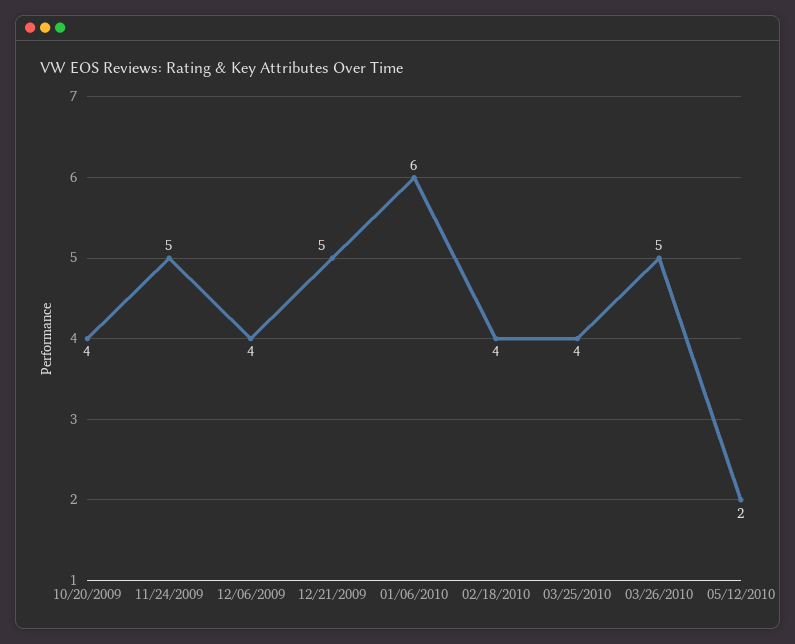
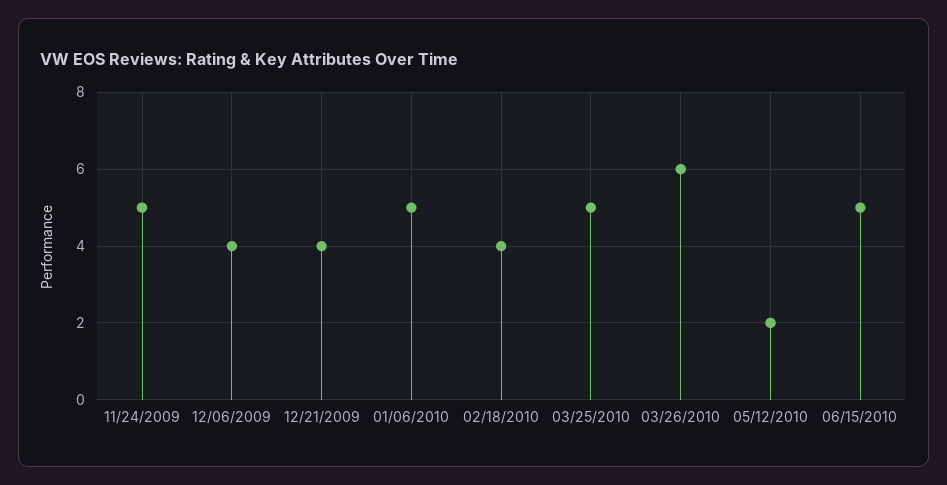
10/20/2009: 4 -> none
12/21/2009: 5 -> 4
01/06/2010: 6 -> 5
03/25/2010: 4 -> 5
03/26/2010: 5 -> 6
06/15/2010: none -> 5

